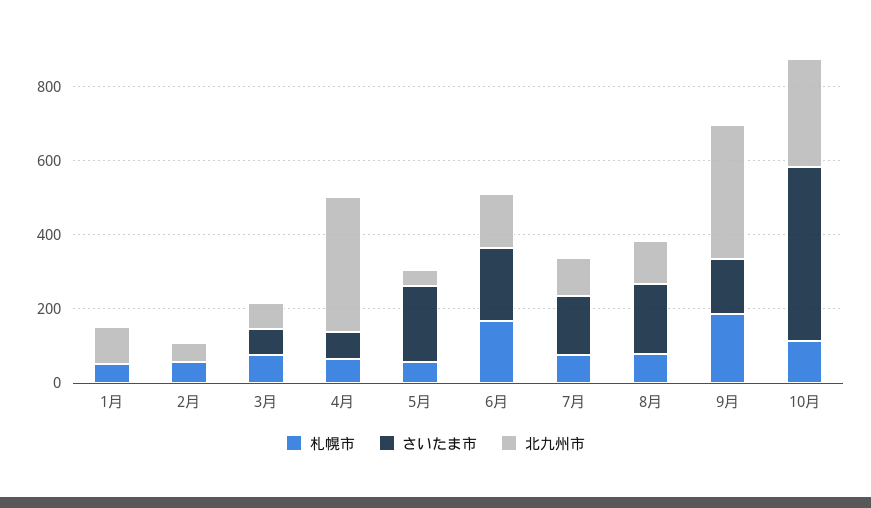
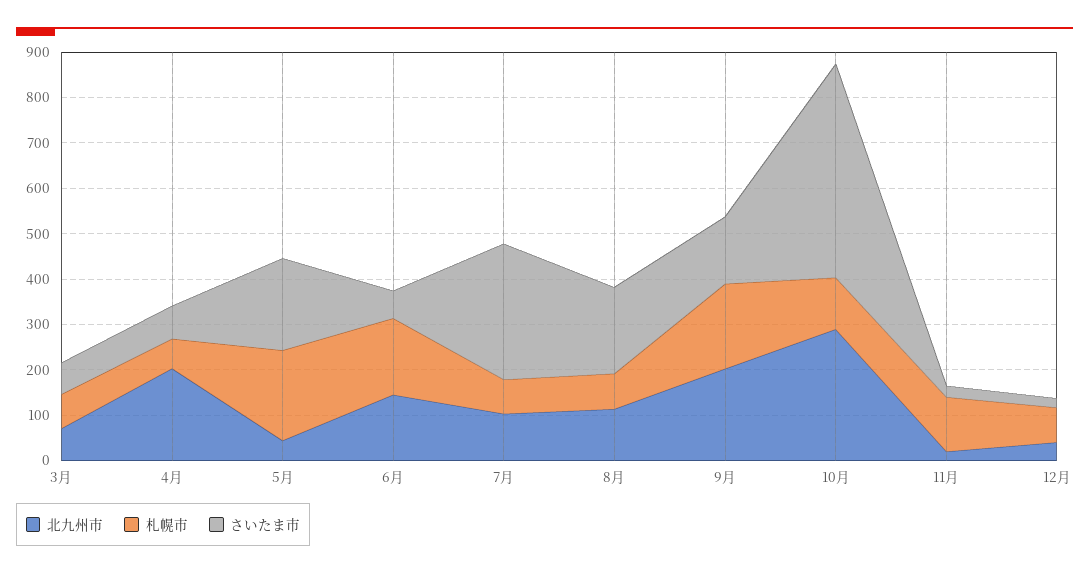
札幌市, 1月: 50 -> none
さいたま市, 1月: 0 -> none
北九州市, 1月: 100 -> none
札幌市, 2月: 50 -> none
さいたま市, 2月: 0 -> none
北九州市, 2月: 50 -> none
北九州市, 4月: 350 -> 200
札幌市, 5月: 50 -> 200
さいたま市, 6月: 200 -> 60
さいたま市, 7月: 150 -> 300
北九州市, 9月: 350 -> 200
北九州市, 11月: none -> 20
札幌市, 11月: none -> 120
さいたま市, 11月: none -> 20
北九州市, 12月: none -> 40
札幌市, 12月: none -> 80
さいたま市, 12月: none -> 20

